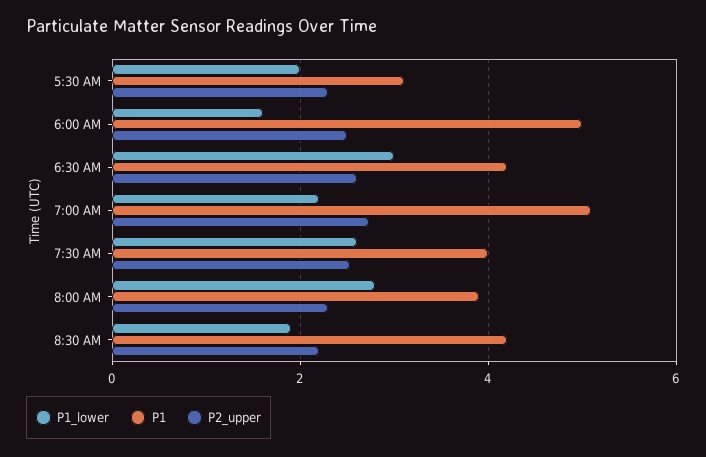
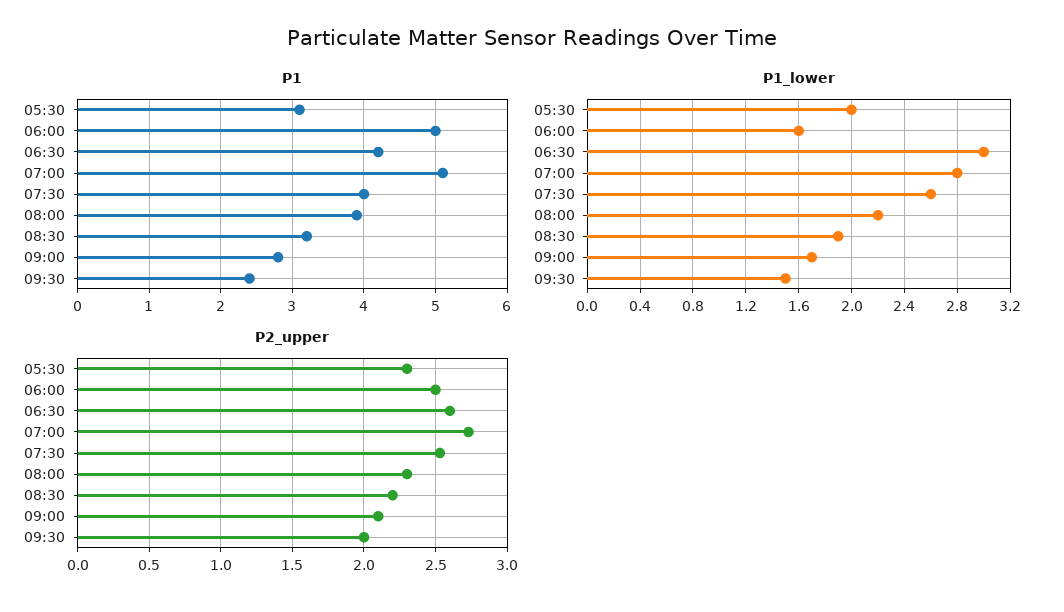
P1_lower, 7:00 AM: 2.2 -> 2.8
P1_lower, 8:00 AM: 2.8 -> 2.2
P1, 8:30 AM: 4.2 -> 3.2
P1, 09:00: none -> 2.8
P1, 09:30: none -> 2.4
P1_lower, 09:00: none -> 1.7
P1_lower, 09:30: none -> 1.5
P2_upper, 09:00: none -> 2.1
P2_upper, 09:30: none -> 2

